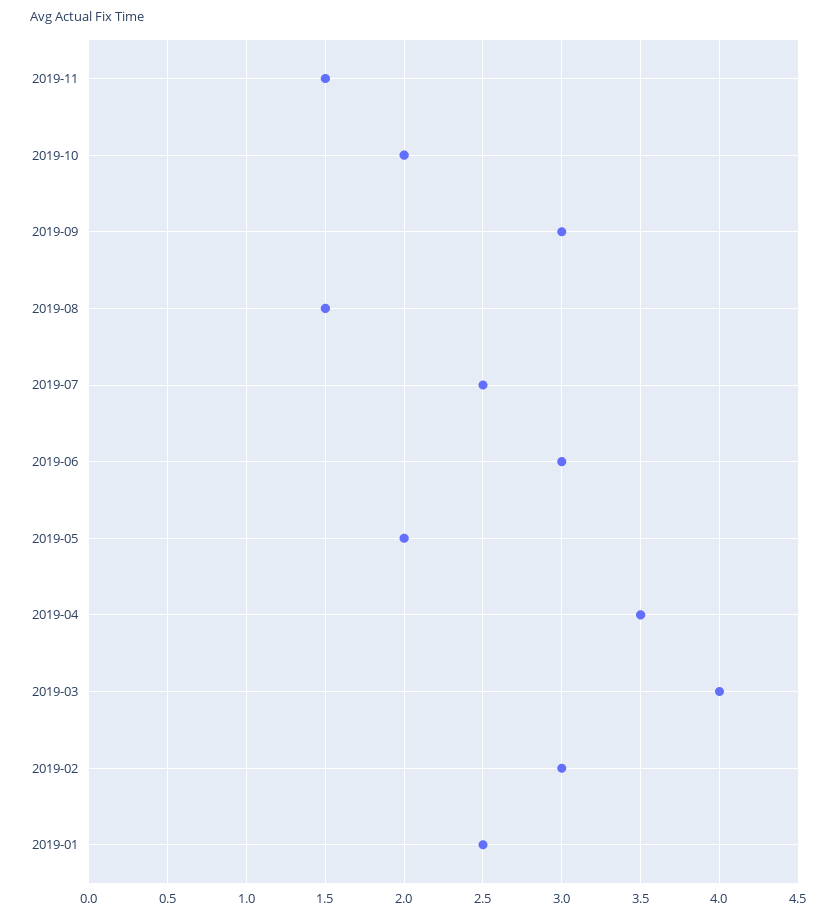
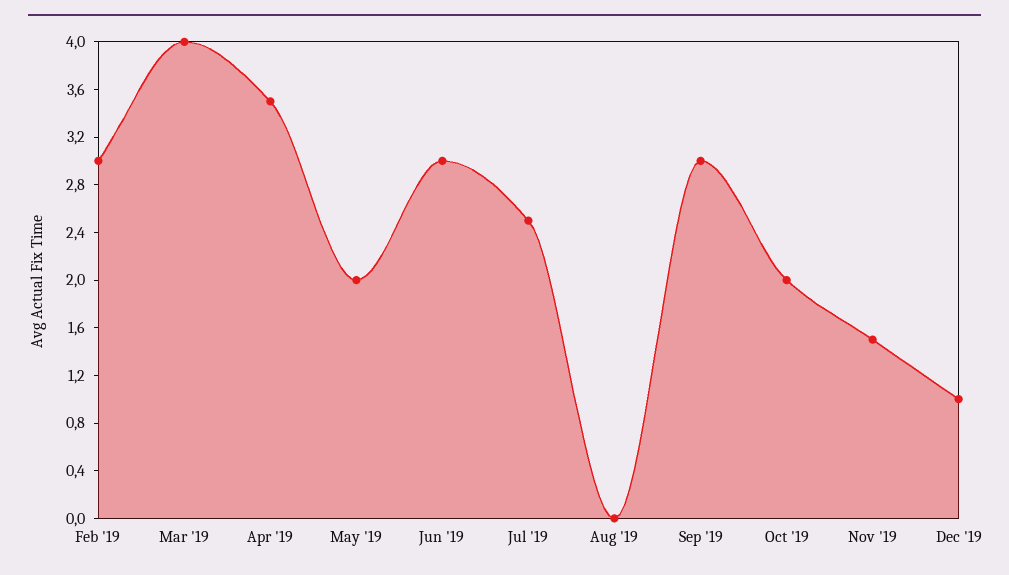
2019-08: 1.5 -> 0
2019-01: 2.5 -> none
Dec '19: none -> 1

